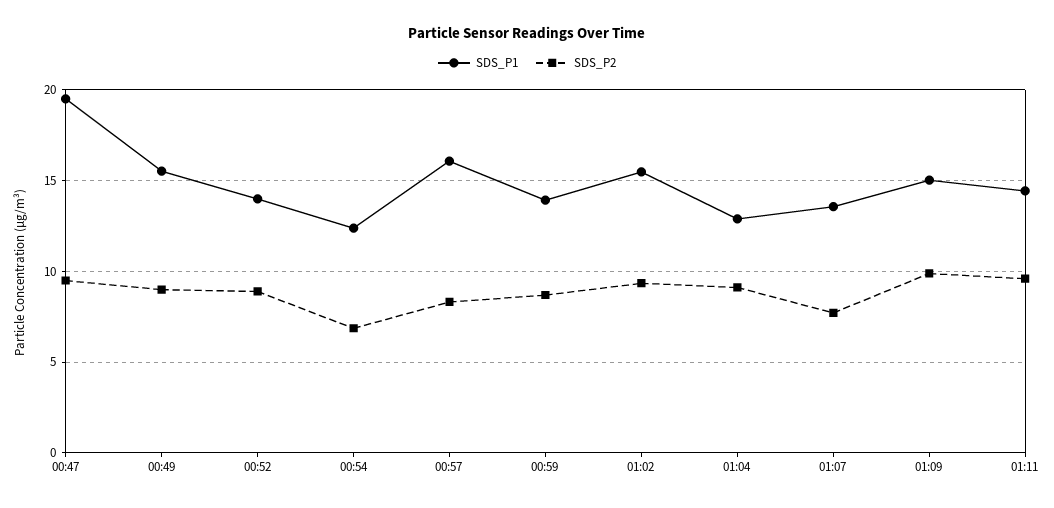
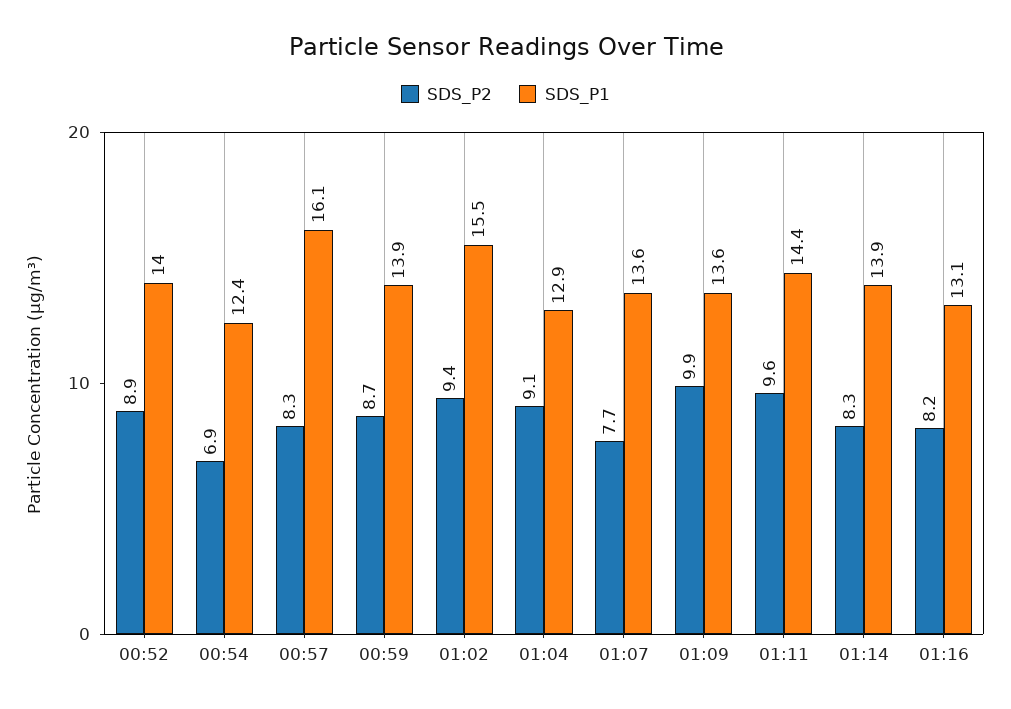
SDS_P1, 00:47: 19.5 -> none
SDS_P2, 00:47: 9.5 -> none
SDS_P1, 00:49: 15.5 -> none
SDS_P2, 00:49: 9 -> none
SDS_P1, 01:09: 15 -> 13.6
SDS_P2, 01:14: none -> 8.3
SDS_P1, 01:14: none -> 13.9
SDS_P2, 01:16: none -> 8.2
SDS_P1, 01:16: none -> 13.1

